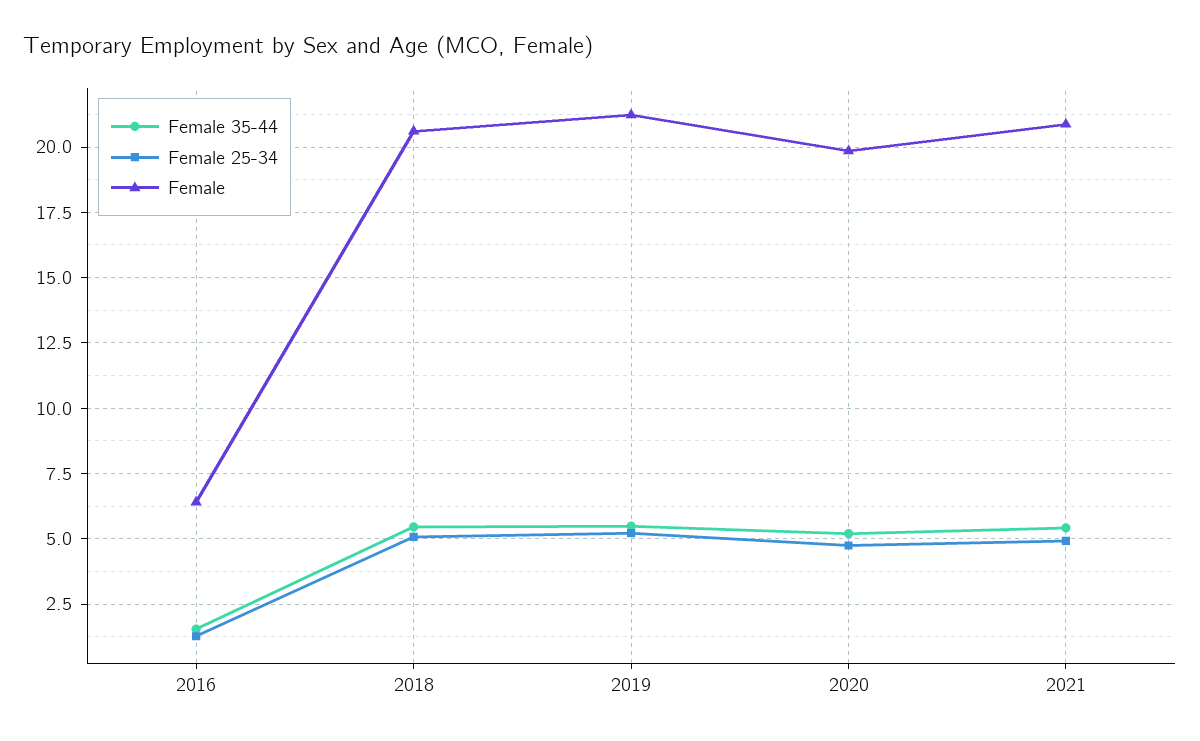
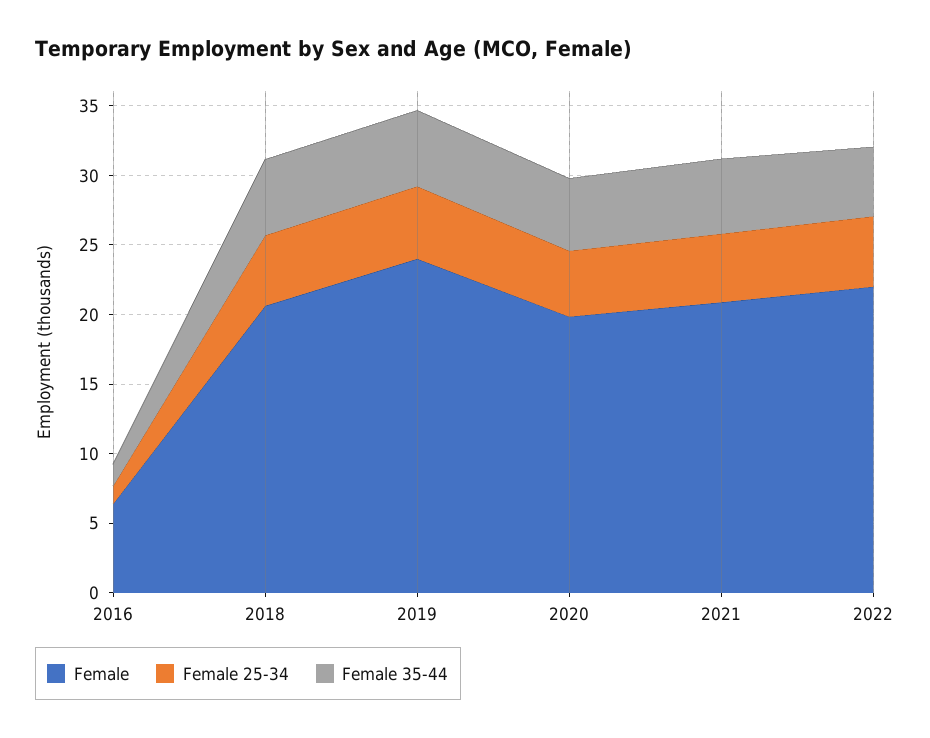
Female, 2019: 21.25 -> 24
Female, 2022: none -> 22
Female 25-34, 2022: none -> 5
Female 35-44, 2022: none -> 5

